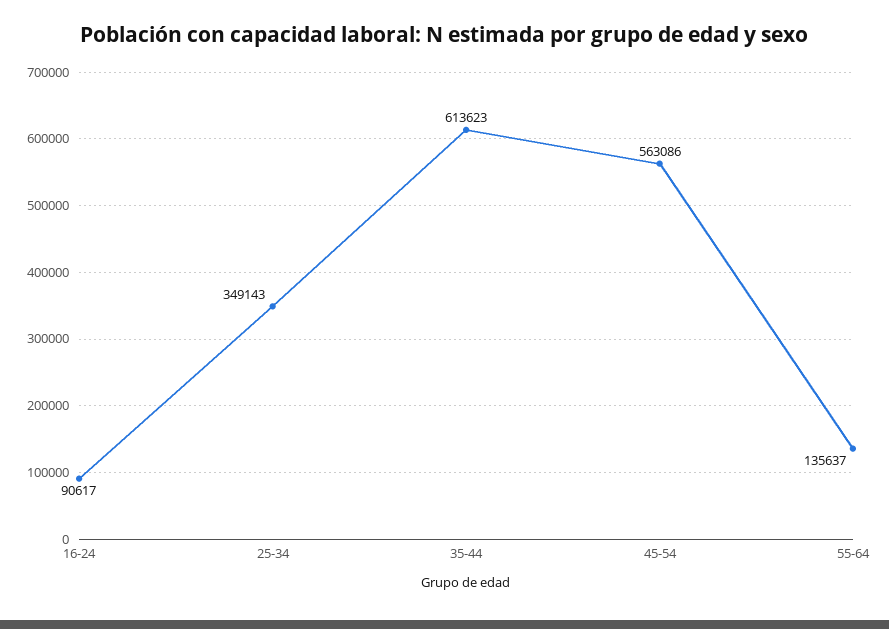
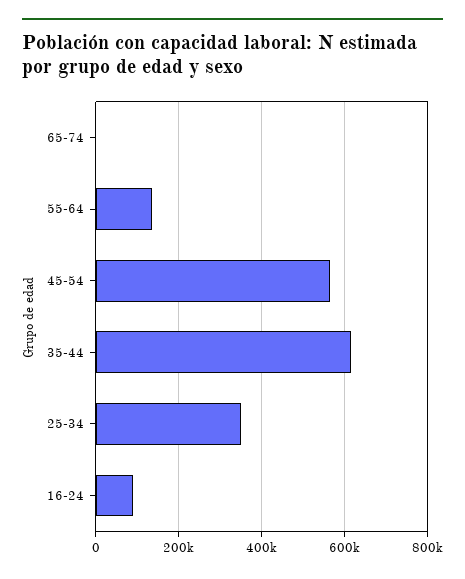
65-74: none -> 0

